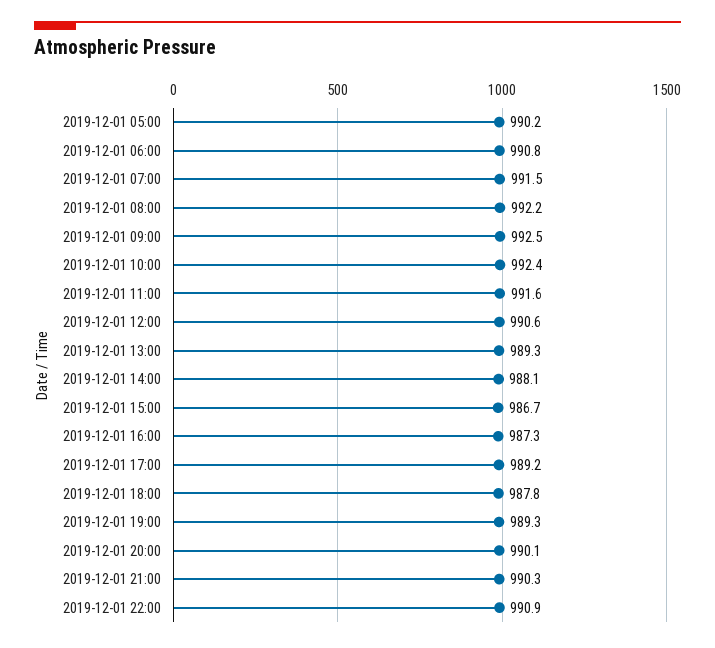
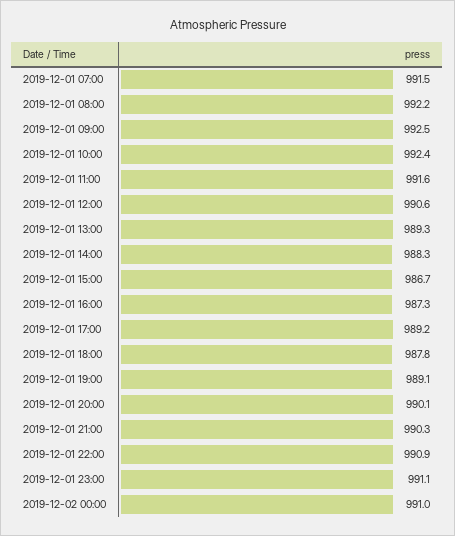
2019-12-01 05:00: 990.2 -> none
2019-12-01 06:00: 990.8 -> none
2019-12-01 14:00: 988.1 -> 988.3
2019-12-01 19:00: 989.3 -> 989.1
2019-12-01 23:00: none -> 991.1
2019-12-02 00:00: none -> 991

